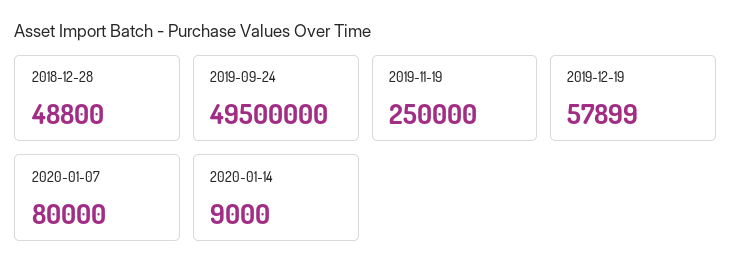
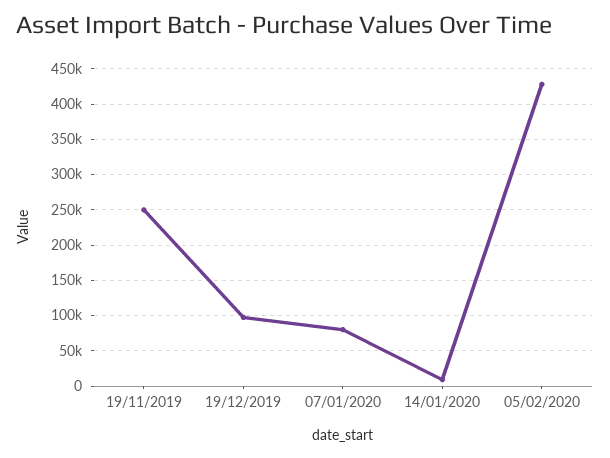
2018-12-28: 48800 -> none
2019-09-24: 49500000 -> none
2019-12-19: 57899 -> 100000
05/02/2020: none -> 430000

